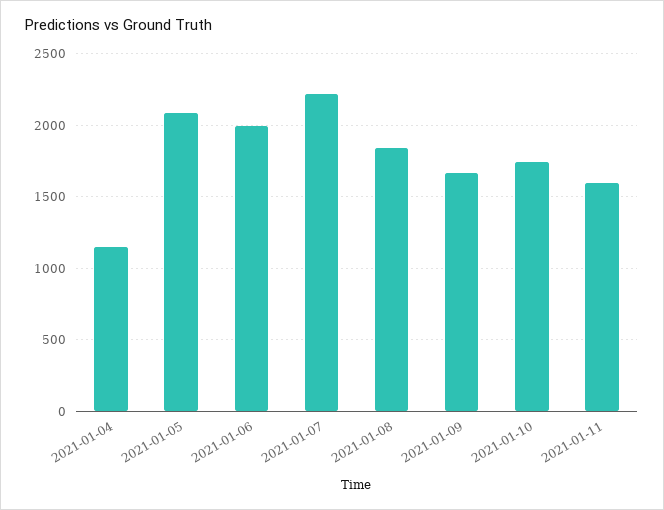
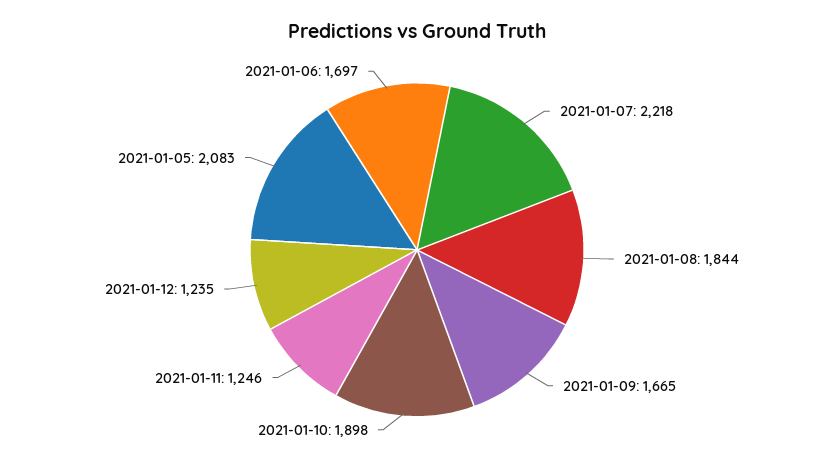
2021-01-04: 1150 -> none
2021-01-06: 2000 -> 1697
2021-01-10: 1750 -> 1898
2021-01-11: 1600 -> 1246
2021-01-12: none -> 1235

